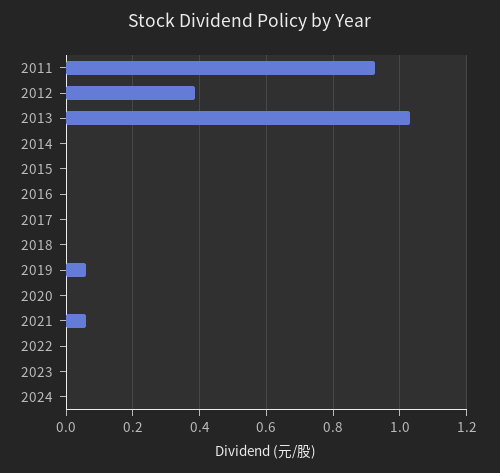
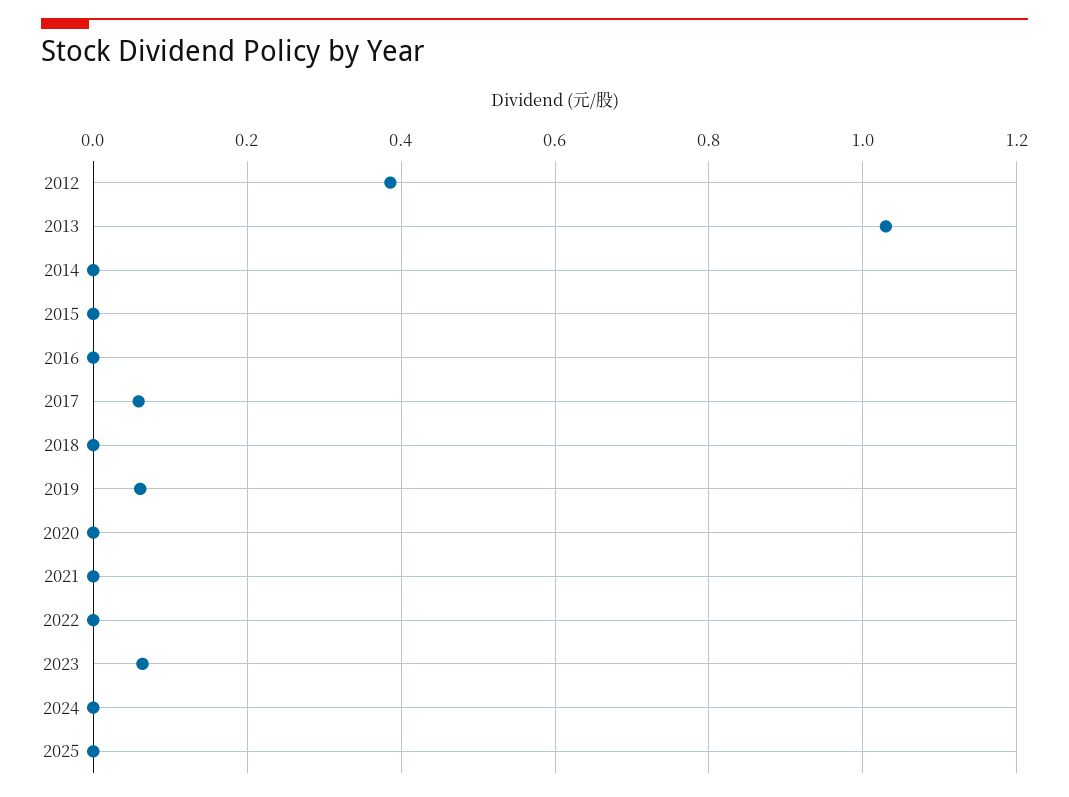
2011: 0.92 -> none
2017: 0 -> 0.06
2021: 0.06 -> 0
2023: 0 -> 0.06
2025: none -> 0

